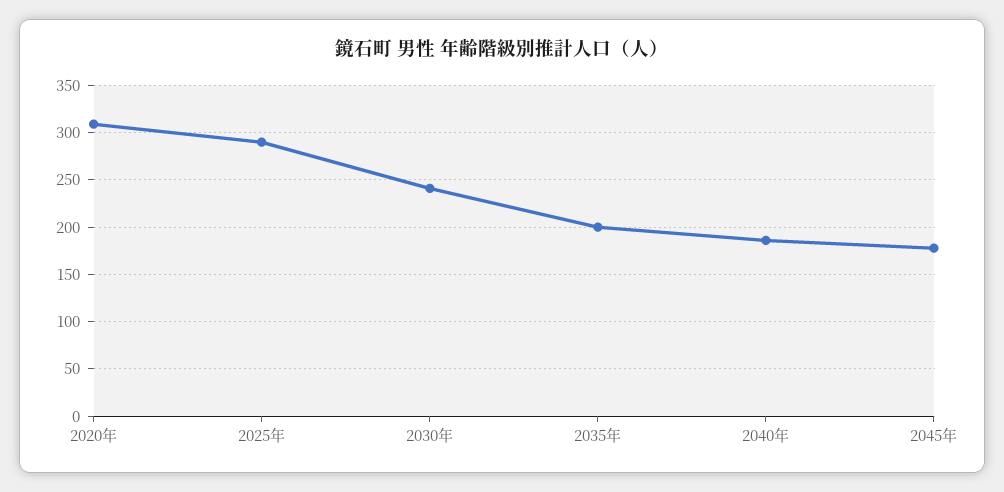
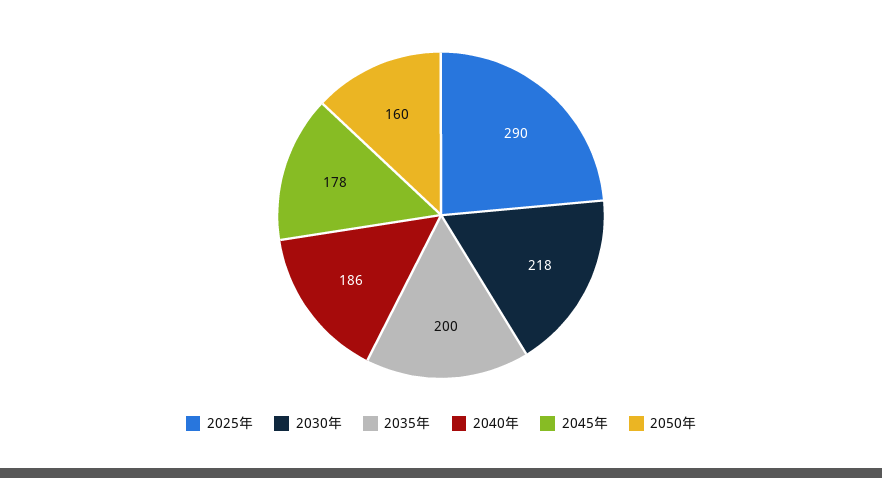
2020年: 310 -> none
2030年: 240 -> 218
2050年: none -> 160

